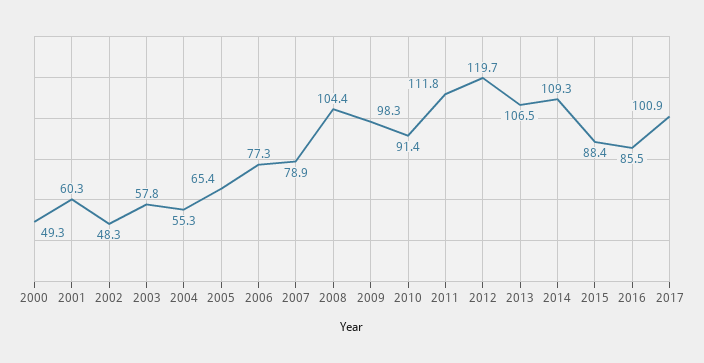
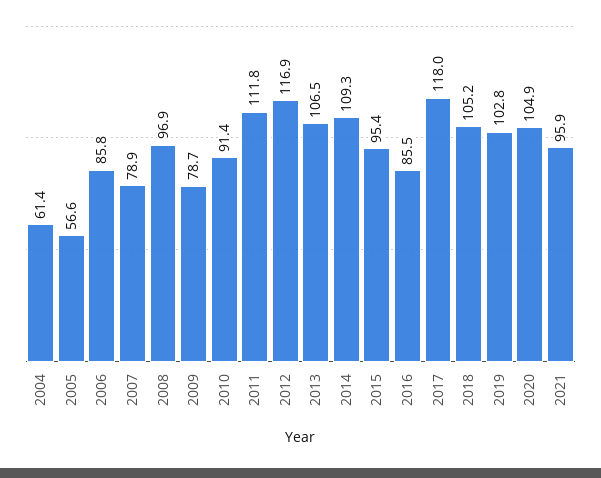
2000: 49.3 -> none
2001: 60.3 -> none
2002: 48.3 -> none
2003: 57.8 -> none
2004: 55.3 -> 61.4
2005: 65.4 -> 56.6
2006: 77.3 -> 85.8
2008: 104.4 -> 96.9
2009: 98.3 -> 78.7
2012: 119.7 -> 116.9
2015: 88.4 -> 95.4
2017: 100.9 -> 118
2018: none -> 105.2
2019: none -> 102.8
2020: none -> 104.9
2021: none -> 95.9

